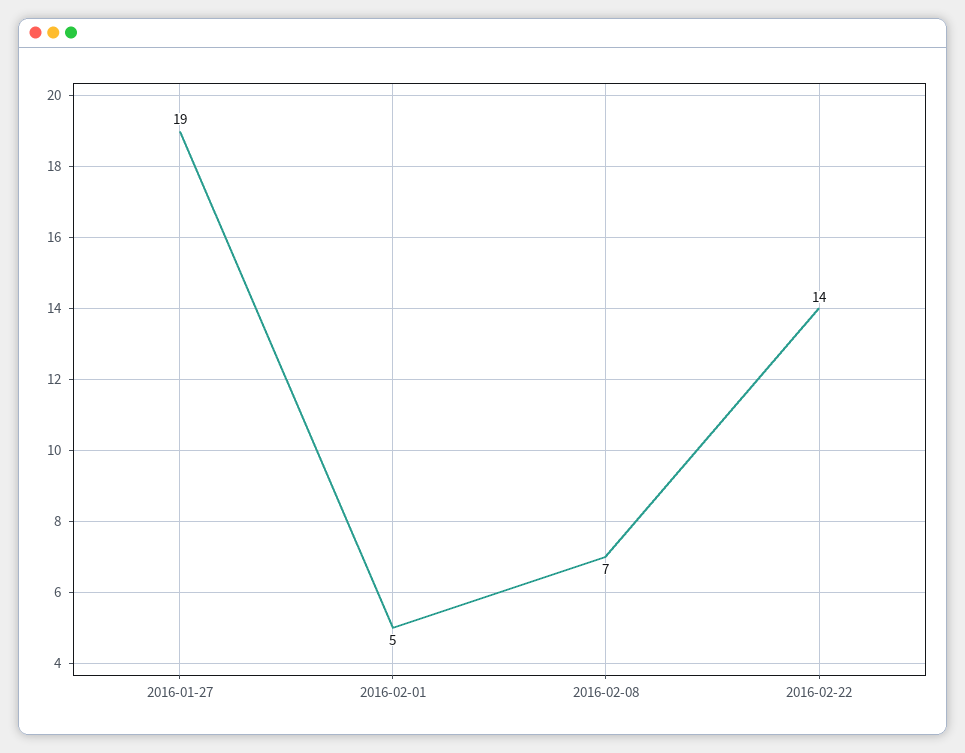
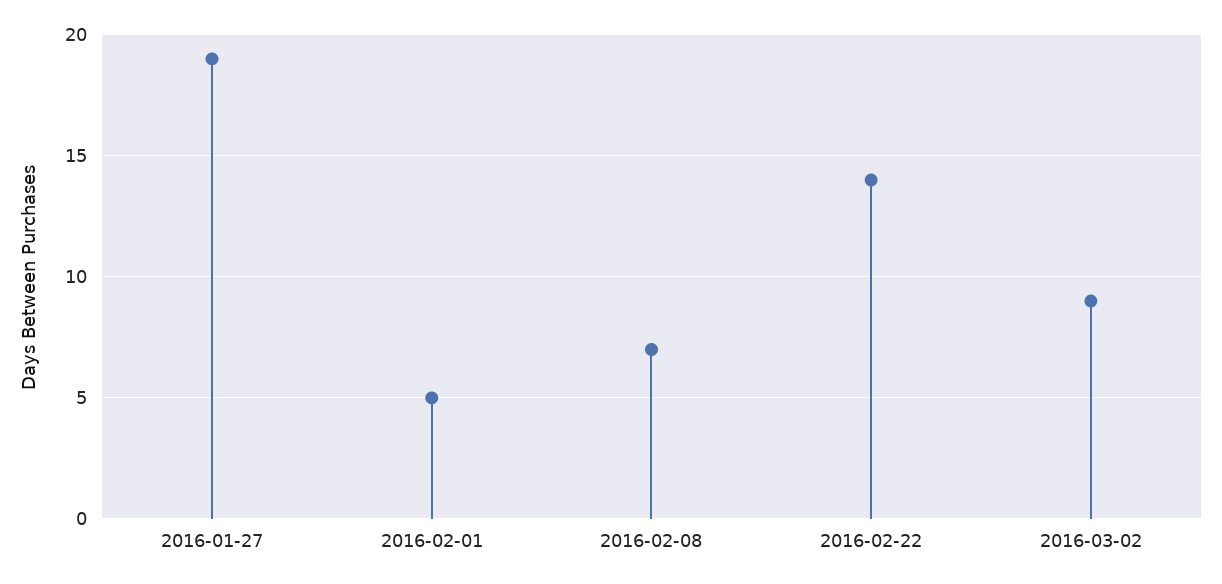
2016-03-02: none -> 9

